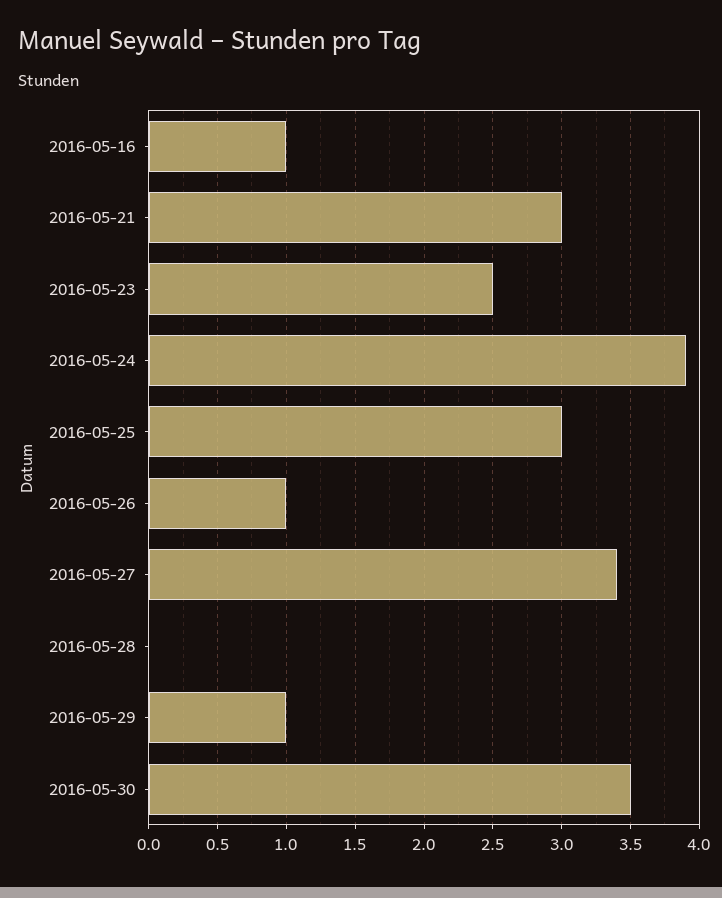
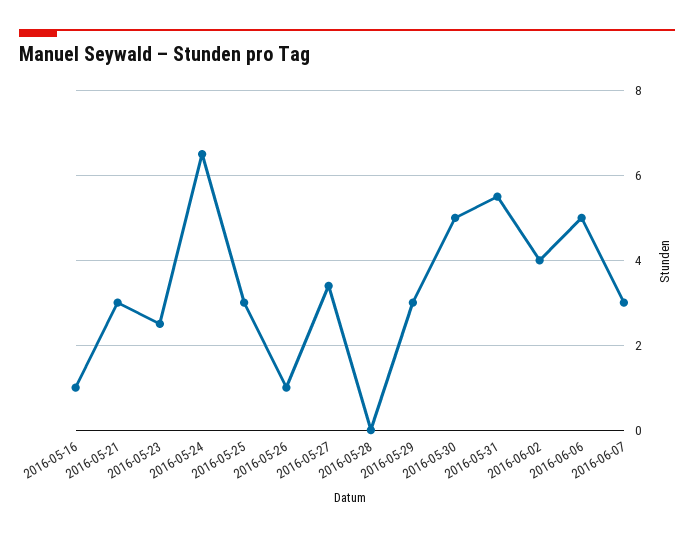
2016-05-24: 3.9 -> 6.5
2016-05-29: 1 -> 3
2016-05-30: 3.5 -> 5
2016-05-31: none -> 5.5
2016-06-02: none -> 4
2016-06-06: none -> 5
2016-06-07: none -> 3

